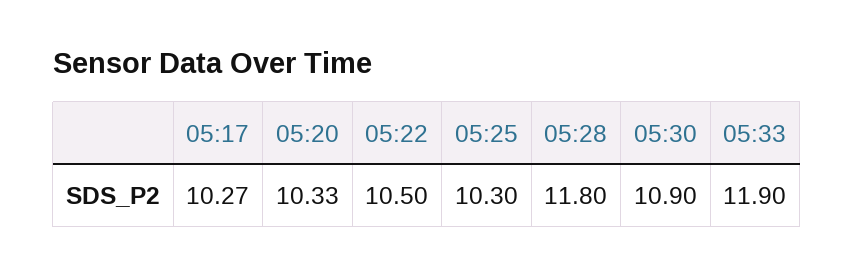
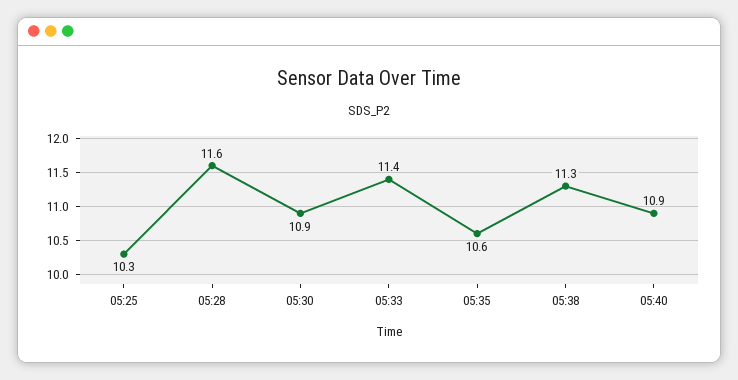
05:17: 10.27 -> none
05:20: 10.33 -> none
05:22: 10.5 -> none
05:28: 11.8 -> 11.6
05:33: 11.9 -> 11.4
05:35: none -> 10.6
05:38: none -> 11.3
05:40: none -> 10.9

